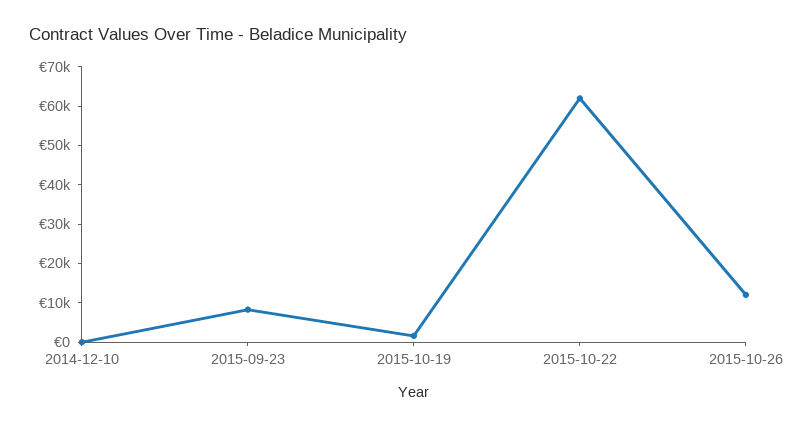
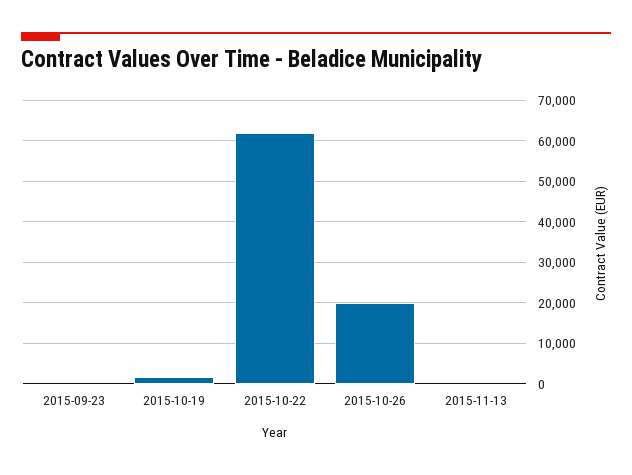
2014-12-10: 0 -> none
2015-09-23: 7500 -> 0
2015-10-26: 12500 -> 20000
2015-11-13: none -> 0

